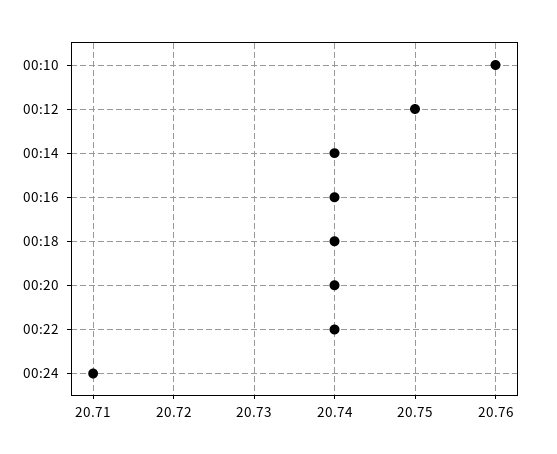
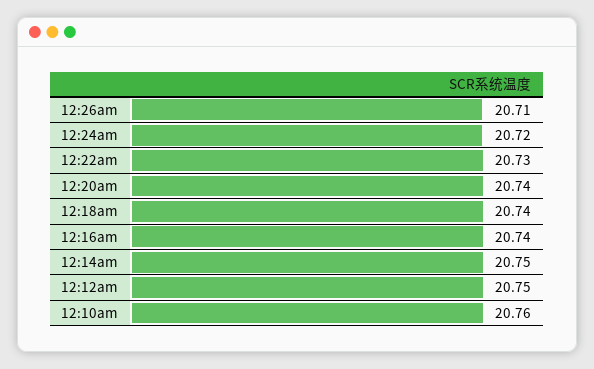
00:14: 20.74 -> 20.75
00:22: 20.74 -> 20.73
00:24: 20.71 -> 20.72
12:26am: none -> 20.71

